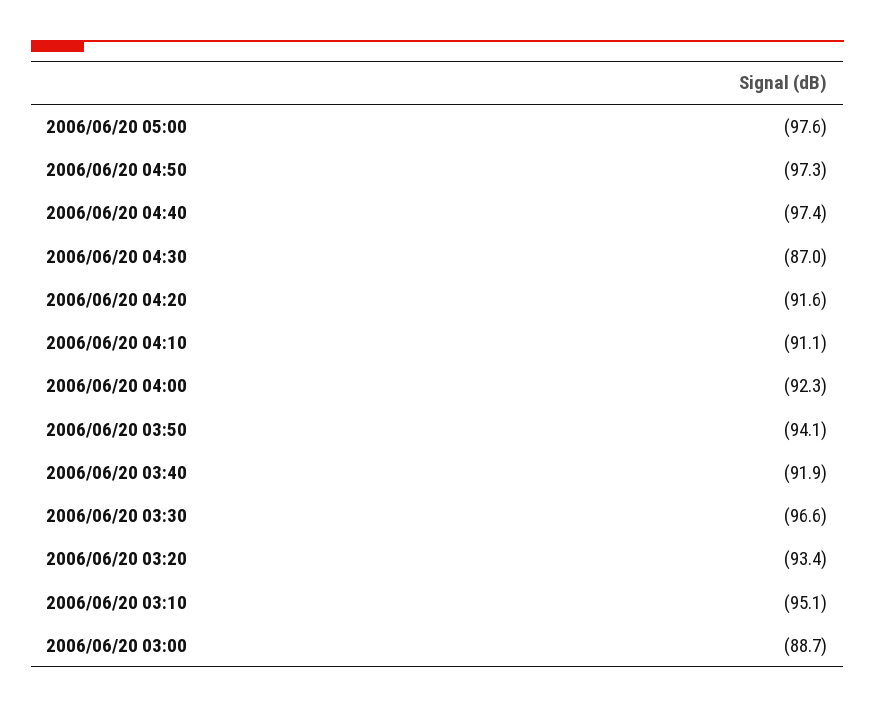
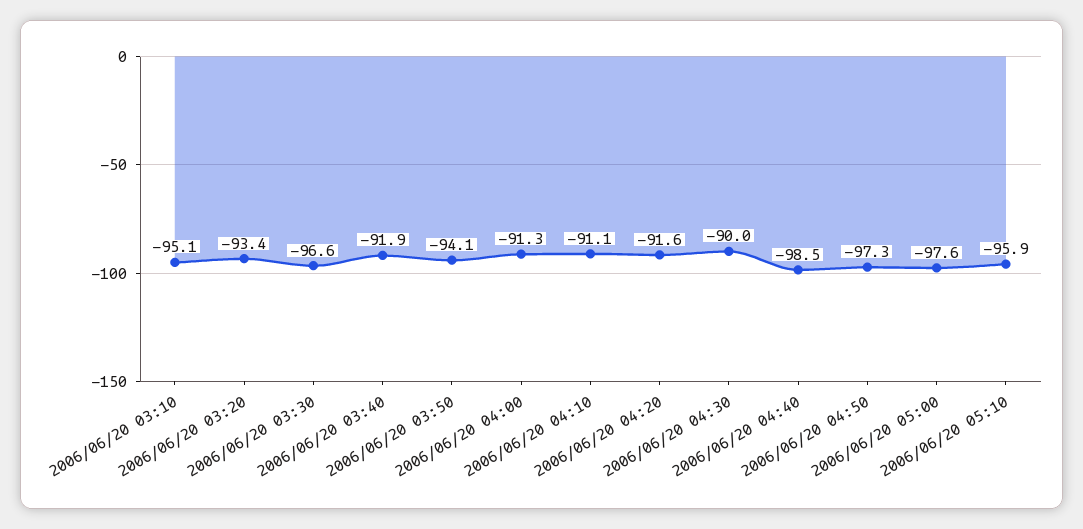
2006/06/20 04:40: -97.4 -> -98.5
2006/06/20 04:30: -87 -> -90
2006/06/20 04:00: -92.3 -> -91.3
2006/06/20 03:00: -88.7 -> none
2006/06/20 05:10: none -> -95.9

